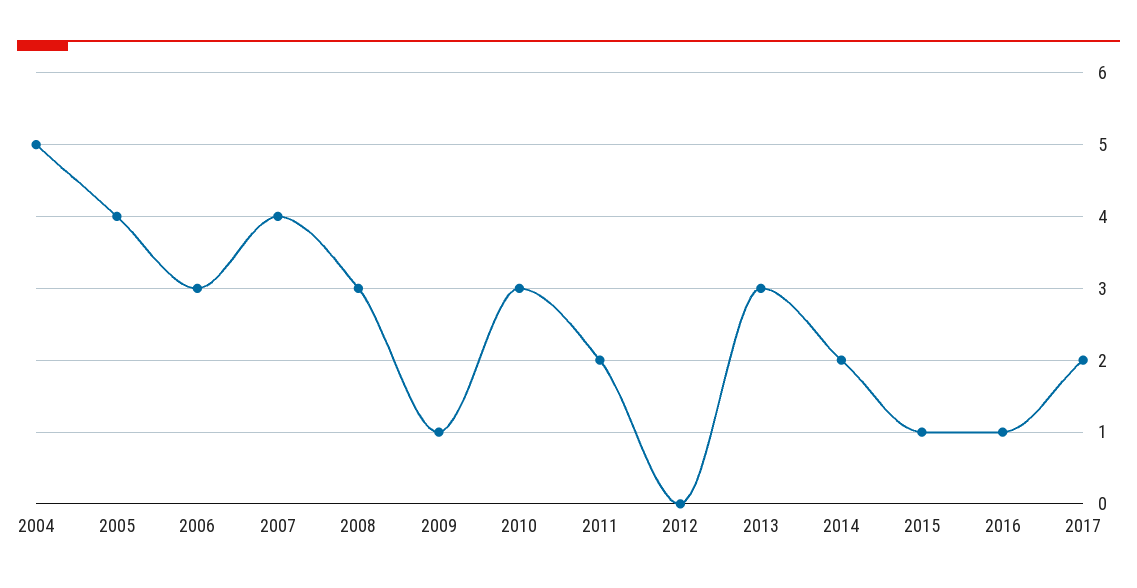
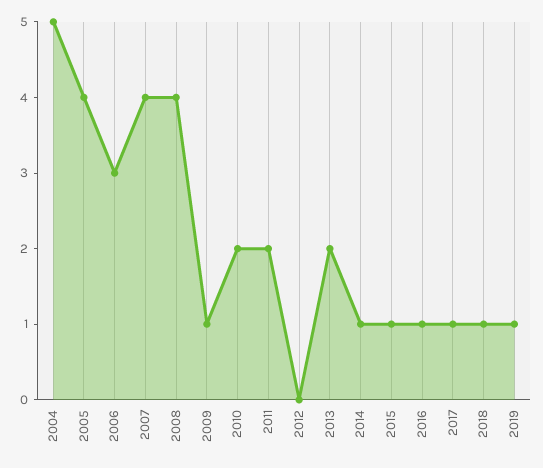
2008: 3 -> 4
2010: 3 -> 2
2013: 3 -> 2
2014: 2 -> 1
2017: 2 -> 1
2018: none -> 1
2019: none -> 1

